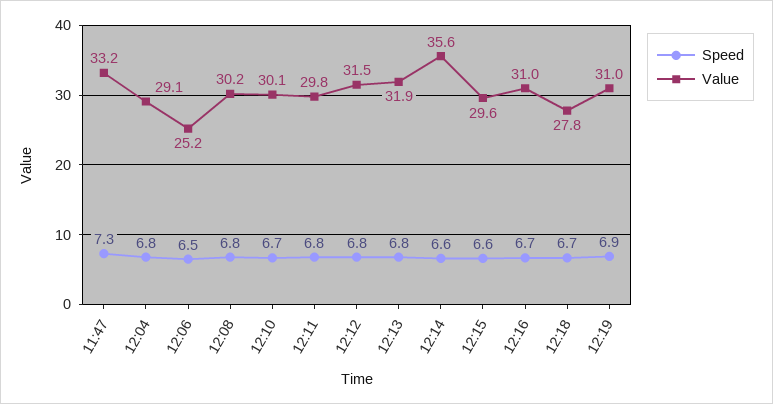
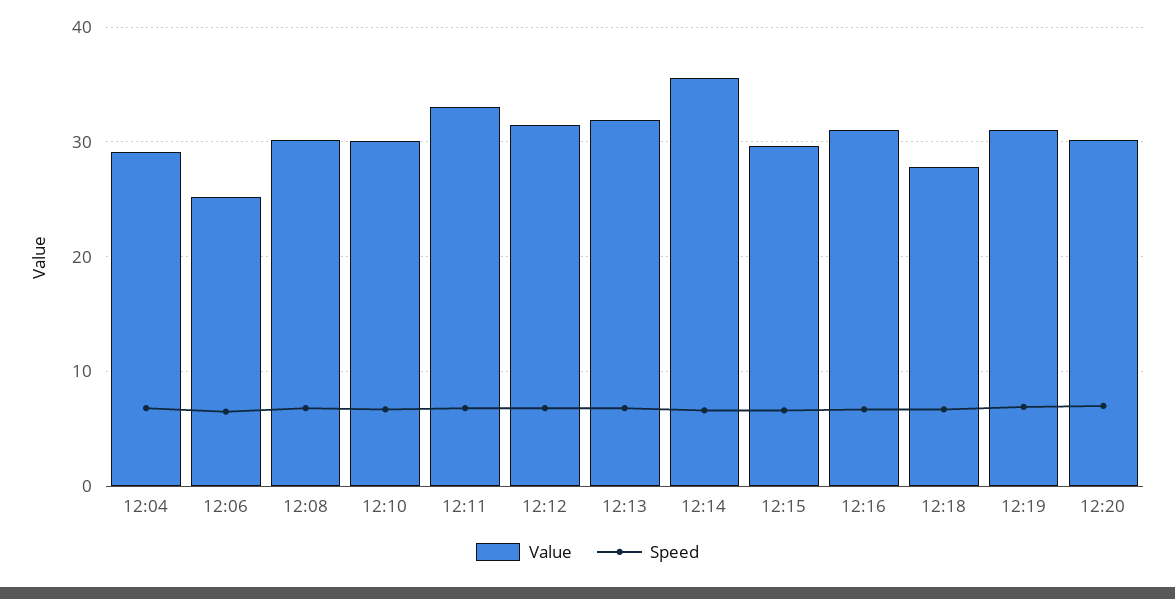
Speed, 11:47: 7.3 -> none
Value, 11:47: 33.2 -> none
Value, 12:11: 29.8 -> 33
Value, 12:20: none -> 30
Speed, 12:20: none -> 7

